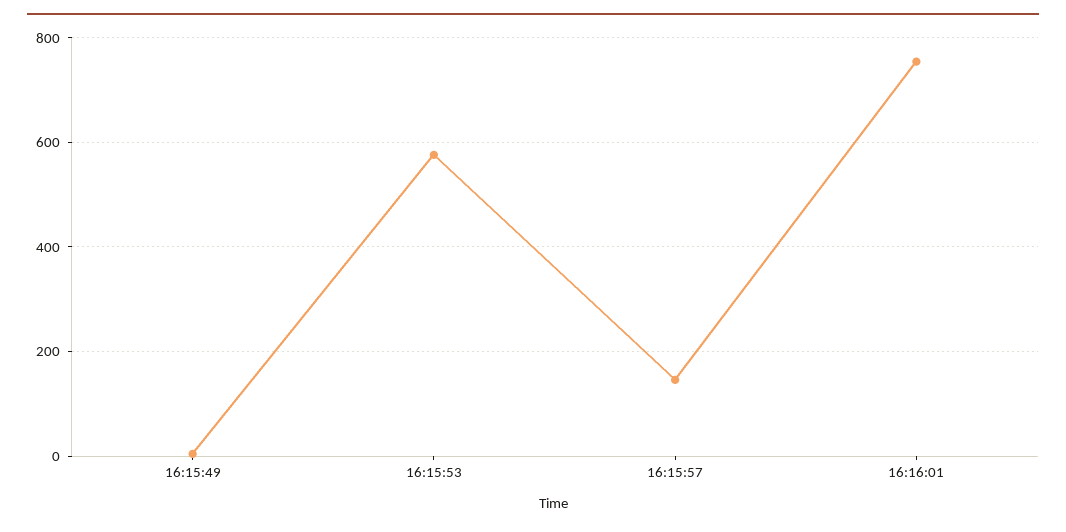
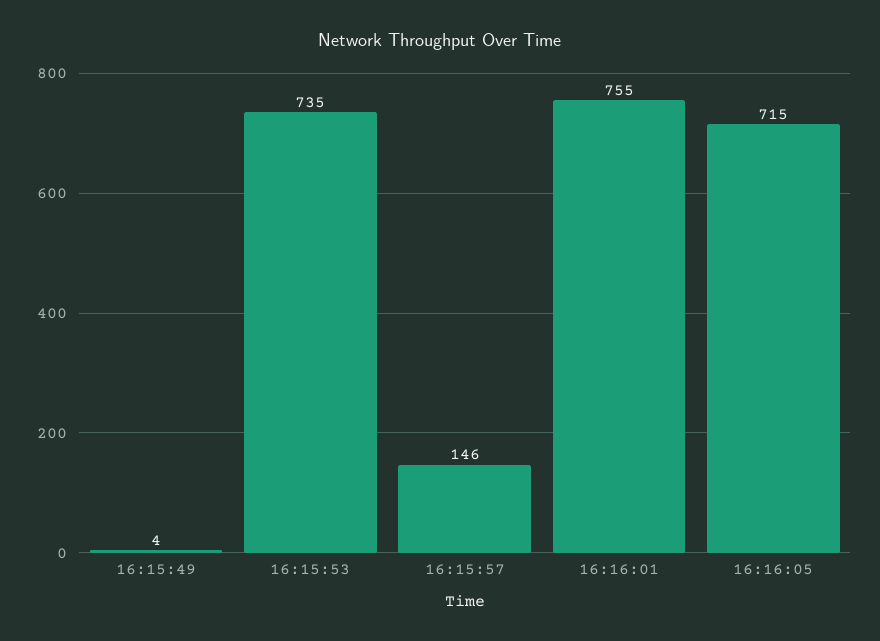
16:15:53: 580 -> 735
16:16:05: none -> 715

